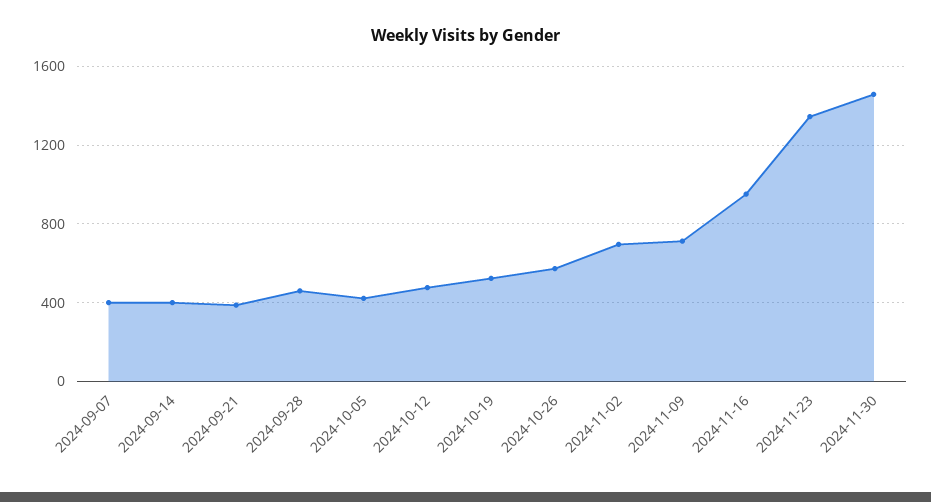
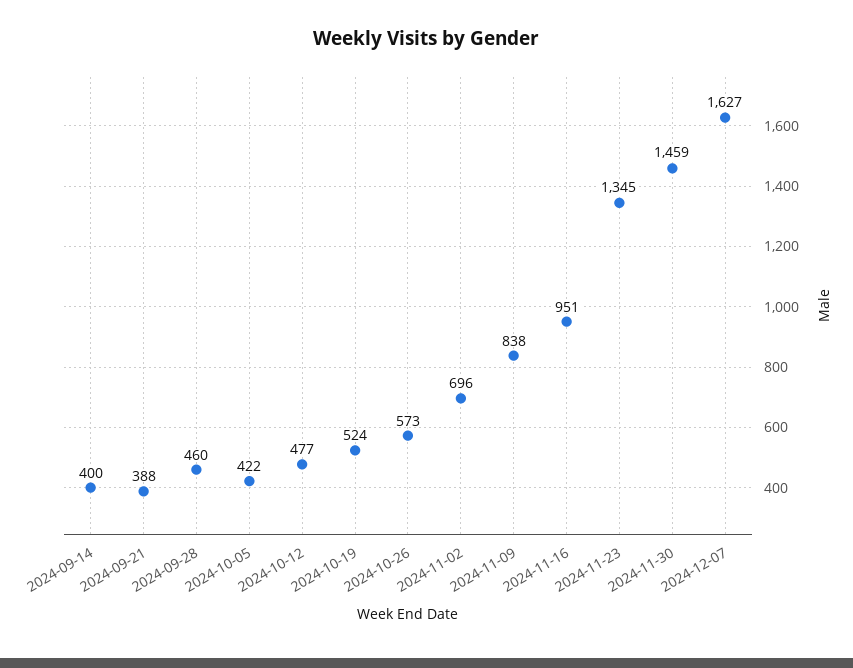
2024-09-07: 400 -> none
2024-11-09: 700 -> 838
2024-12-07: none -> 1627

